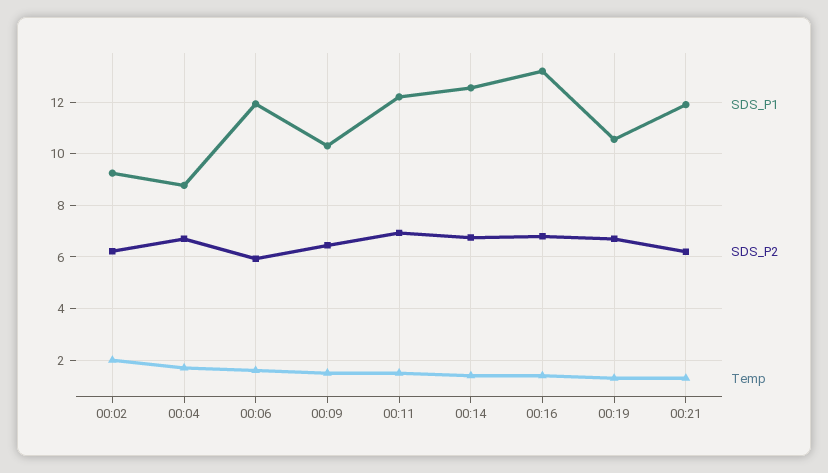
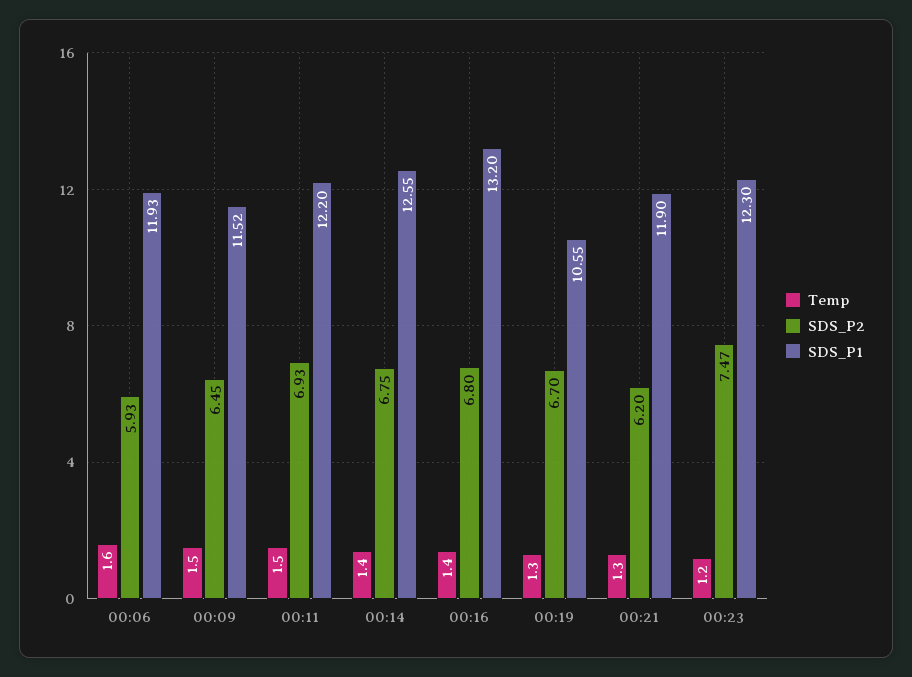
SDS_P1, 00:02: 9.25 -> none
SDS_P2, 00:02: 6.25 -> none
Temp, 00:02: 2 -> none
SDS_P1, 00:04: 8.75 -> none
SDS_P2, 00:04: 6.75 -> none
Temp, 00:04: 1.75 -> none
SDS_P1, 00:09: 10.25 -> 11.52
Temp, 00:23: none -> 1.2
SDS_P2, 00:23: none -> 7.47
SDS_P1, 00:23: none -> 12.3

